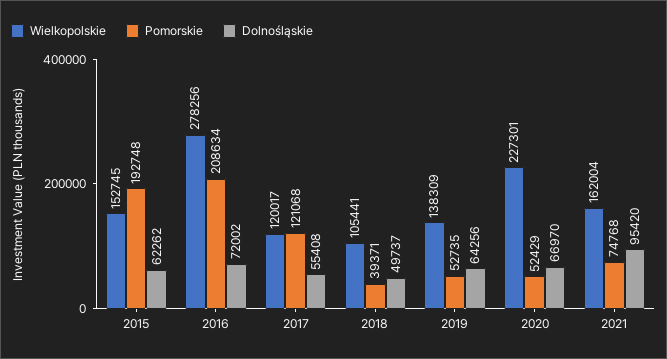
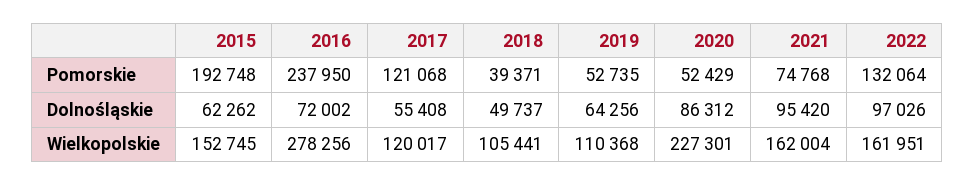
Pomorskie, 2016: 208634 -> 237950
Wielkopolskie, 2019: 138309 -> 110368
Dolnośląskie, 2020: 66970 -> 86312
Pomorskie, 2022: none -> 132064
Dolnośląskie, 2022: none -> 97026
Wielkopolskie, 2022: none -> 161951

